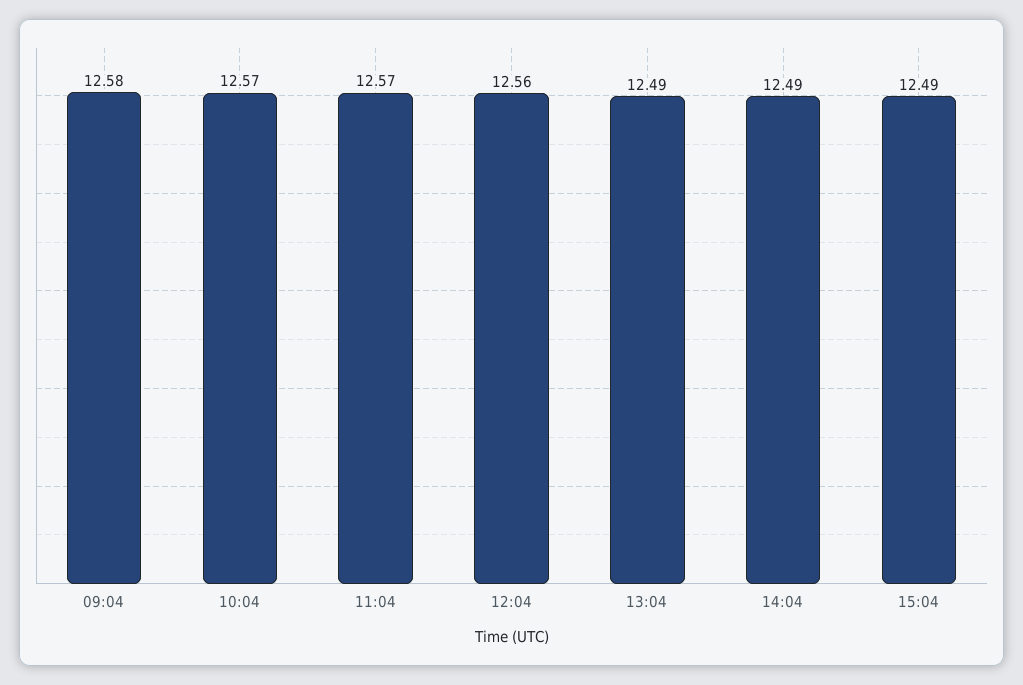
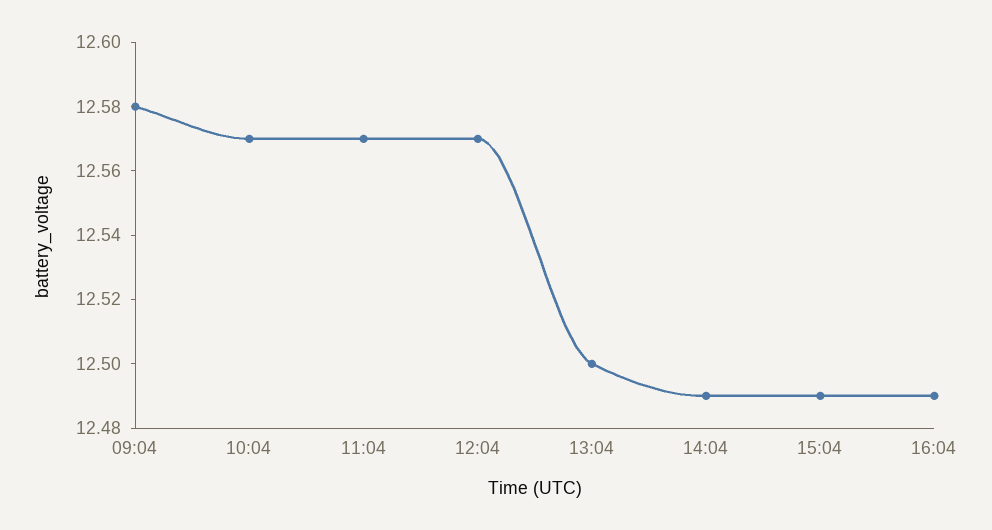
12:04: 12.56 -> 12.57
13:04: 12.49 -> 12.5
16:04: none -> 12.49

